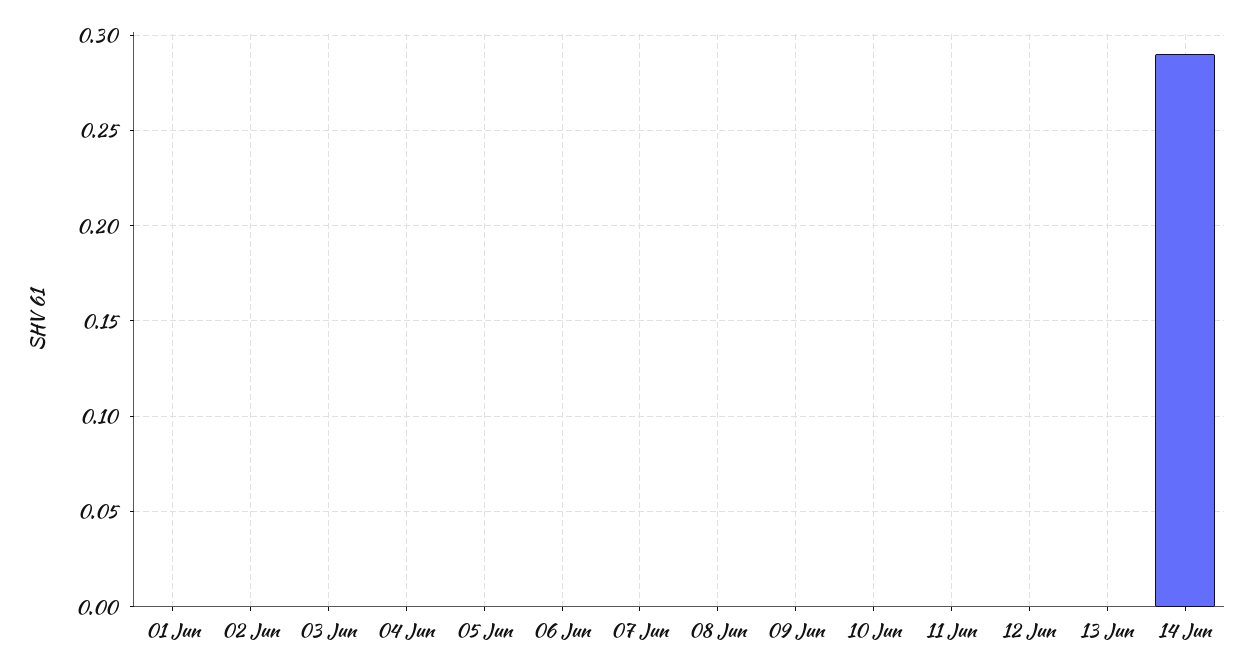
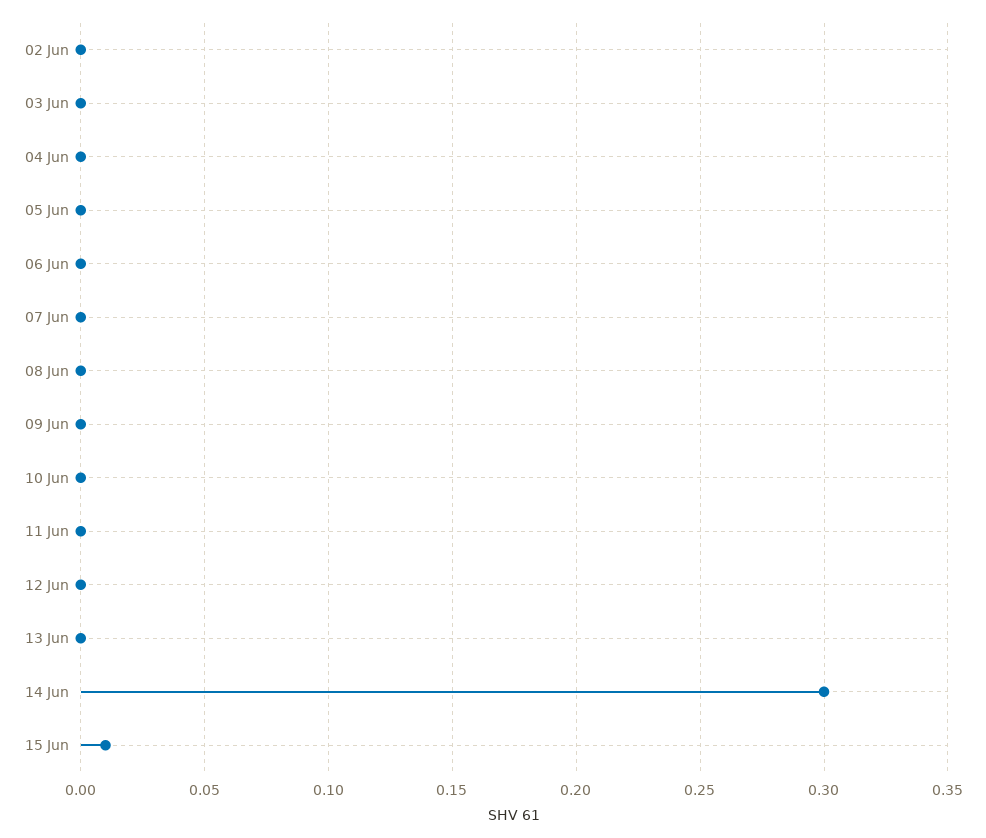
01 Jun: 0 -> none
14 Jun: 0.29 -> 0.3
15 Jun: none -> 0.01

